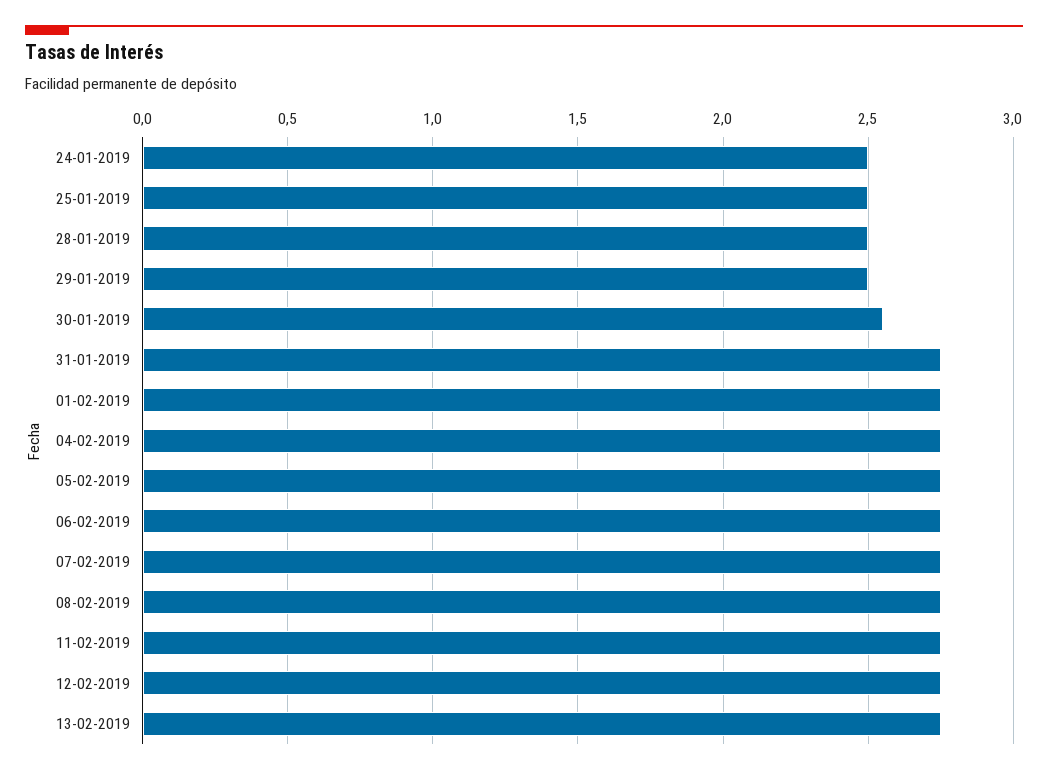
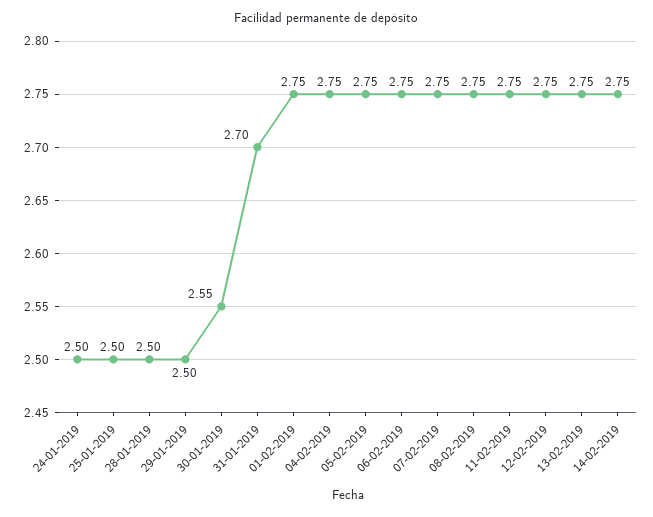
31-01-2019: 2.75 -> 2.7
14-02-2019: none -> 2.75

